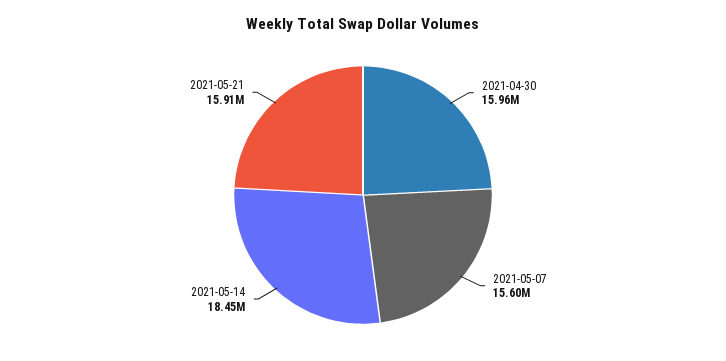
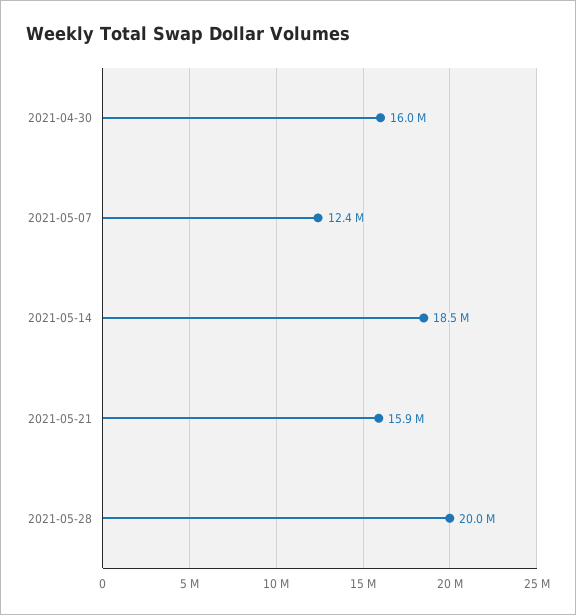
2021-05-07: 15600000 -> 12400000
2021-05-28: none -> 20000000

